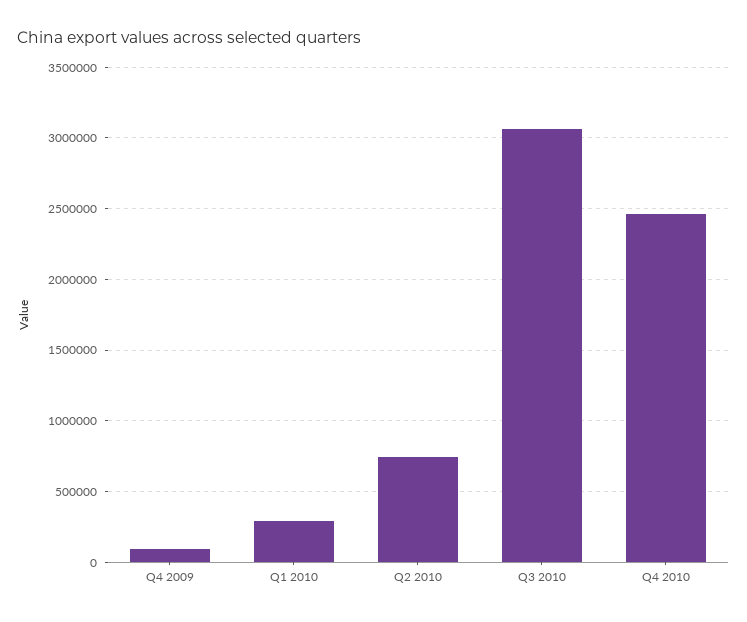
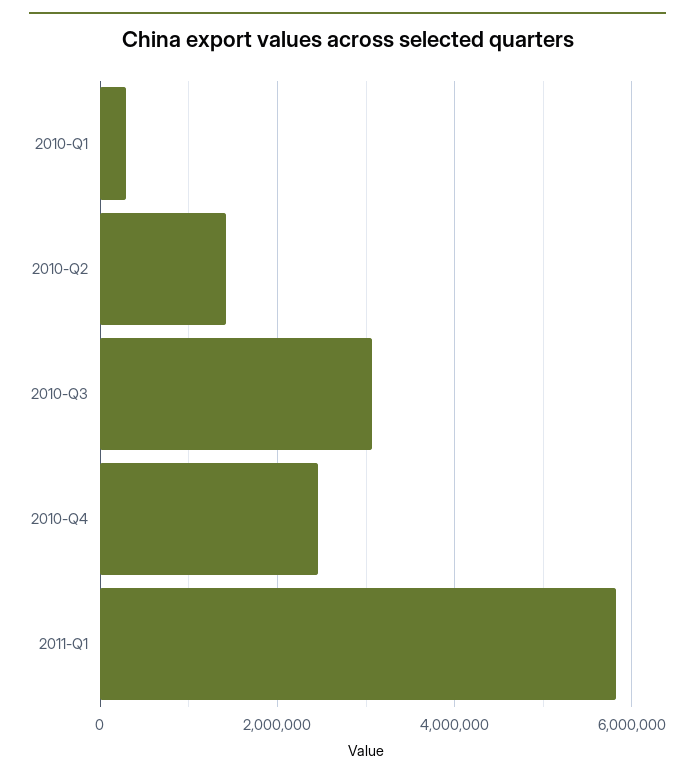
Q4 2009: 100000 -> none
Q2 2010: 750000 -> 1400000
2011-Q1: none -> 5800000

